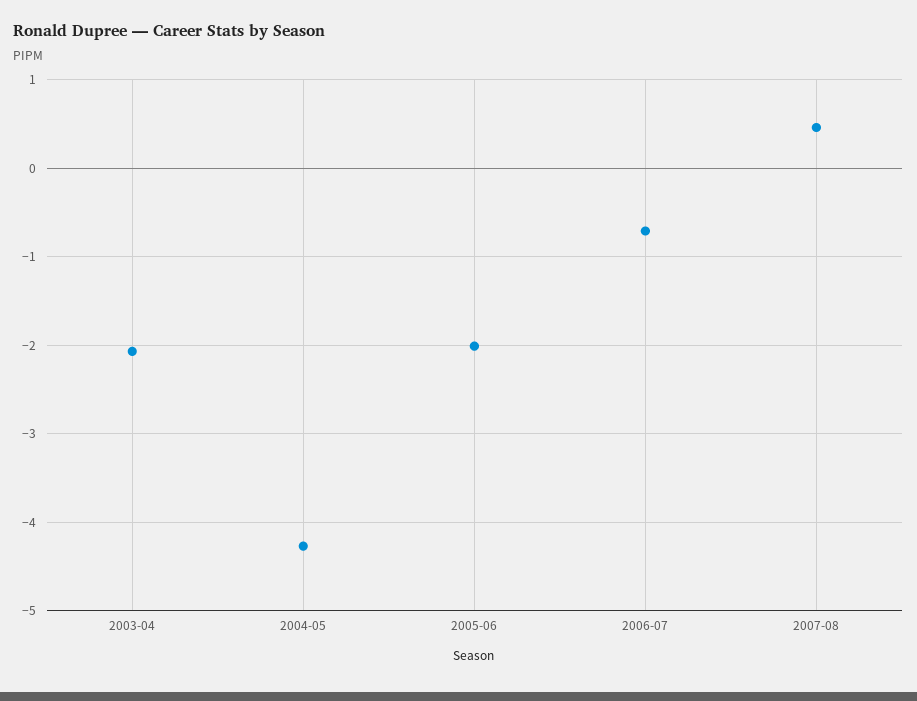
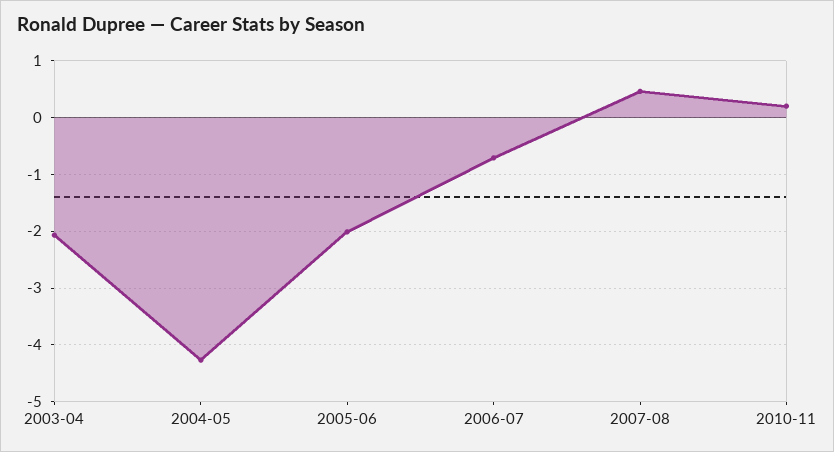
2010-11: none -> 0.2

